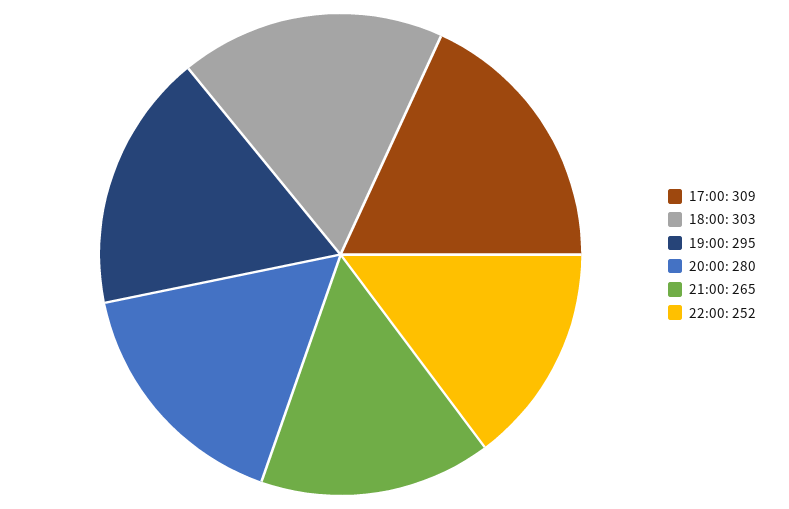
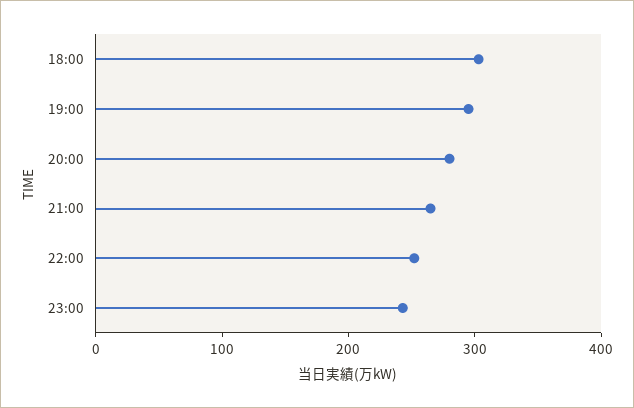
17:00: 309 -> none
23:00: none -> 240

